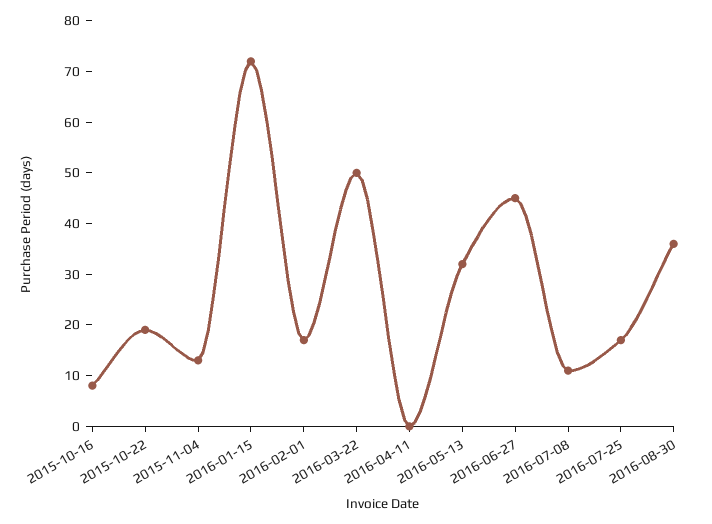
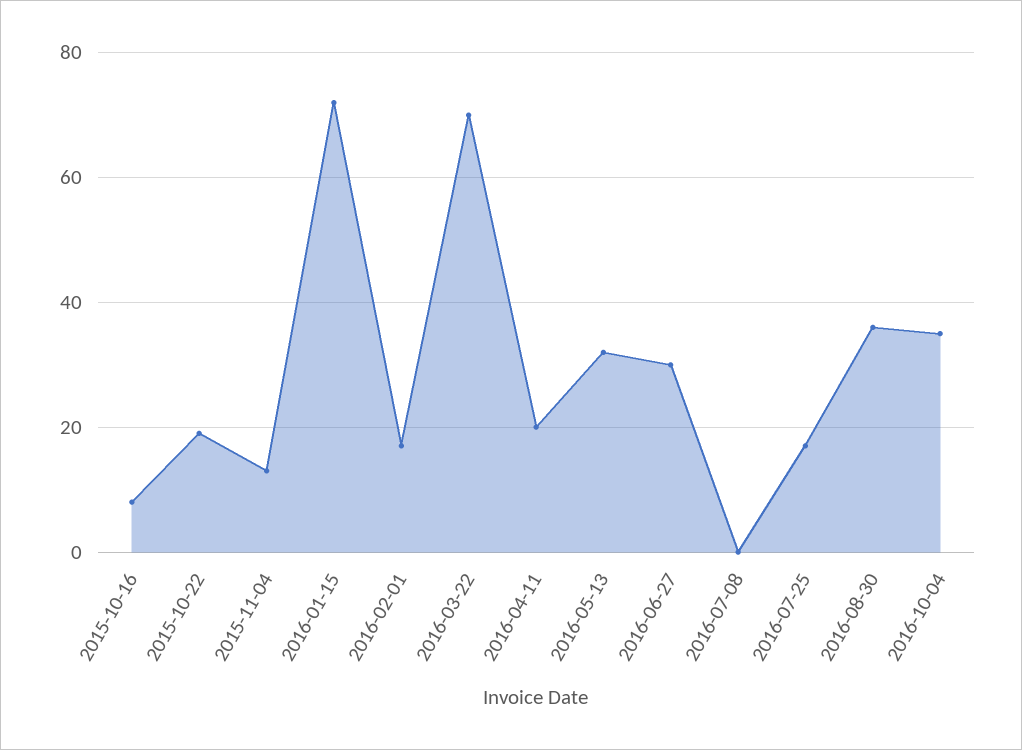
2016-03-22: 50 -> 70
2016-04-11: 0 -> 20
2016-06-27: 45 -> 30
2016-07-08: 10 -> 0
2016-10-04: none -> 35

